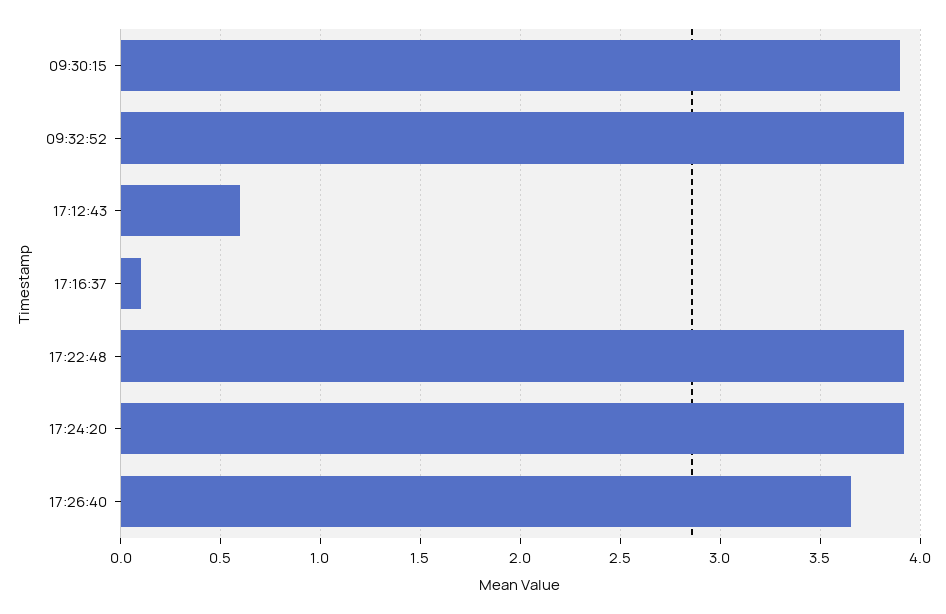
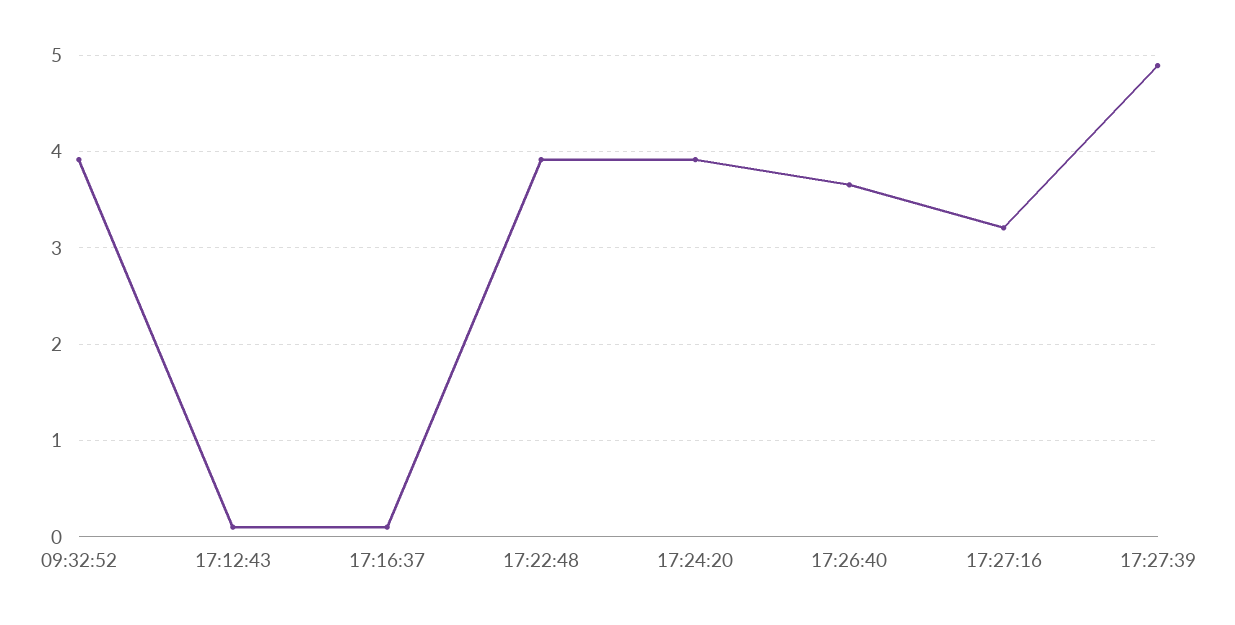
09:30:15: 3.9 -> none
17:12:43: 0.6 -> 0.1
17:27:16: none -> 3.2
17:27:39: none -> 4.9

